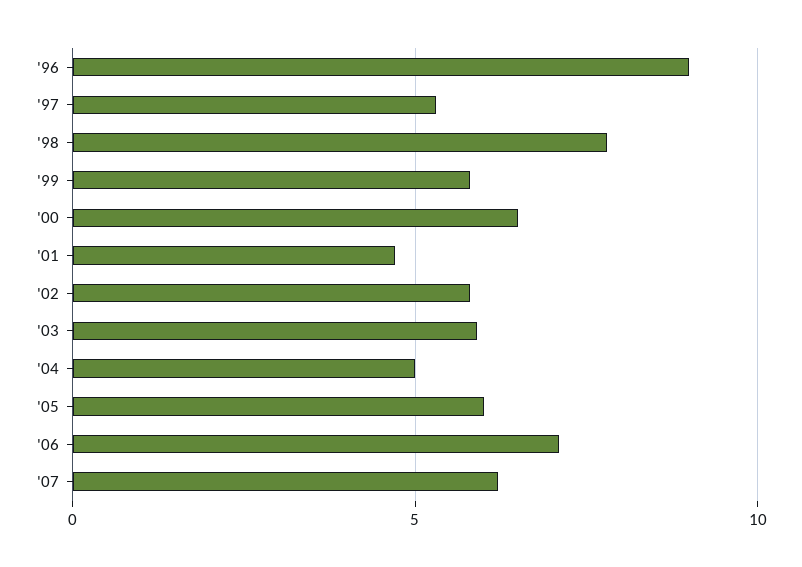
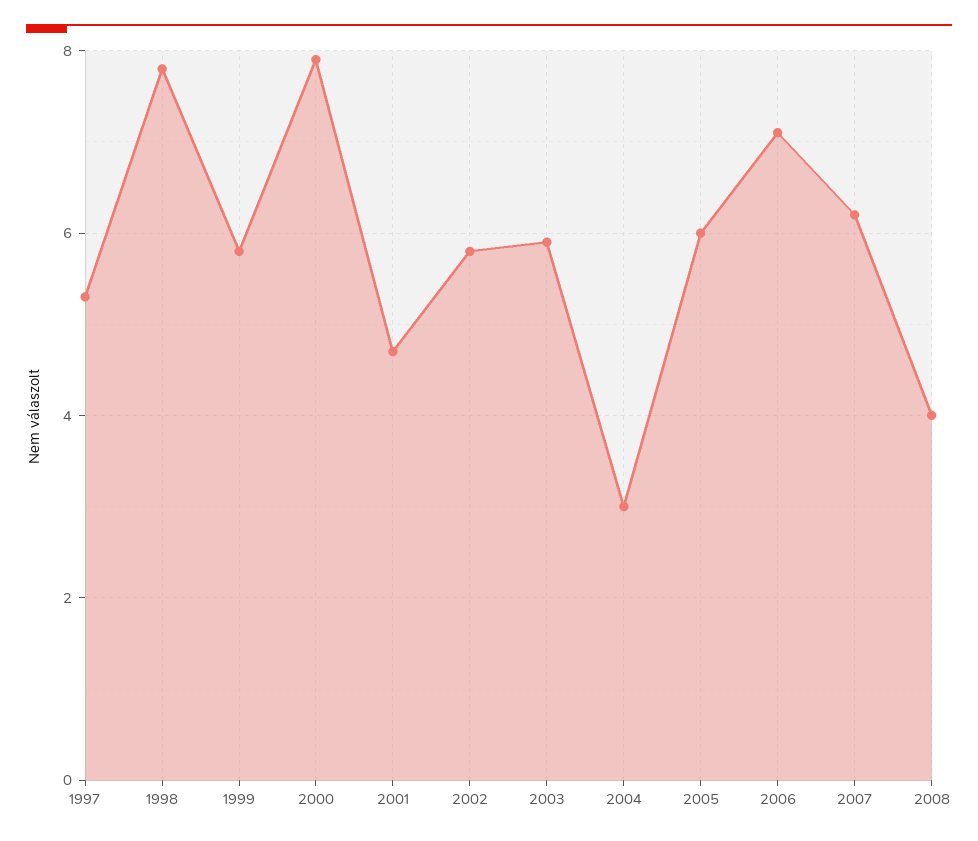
'96: 9 -> none
'00: 6.5 -> 8
'04: 5 -> 3
2008: none -> 4

